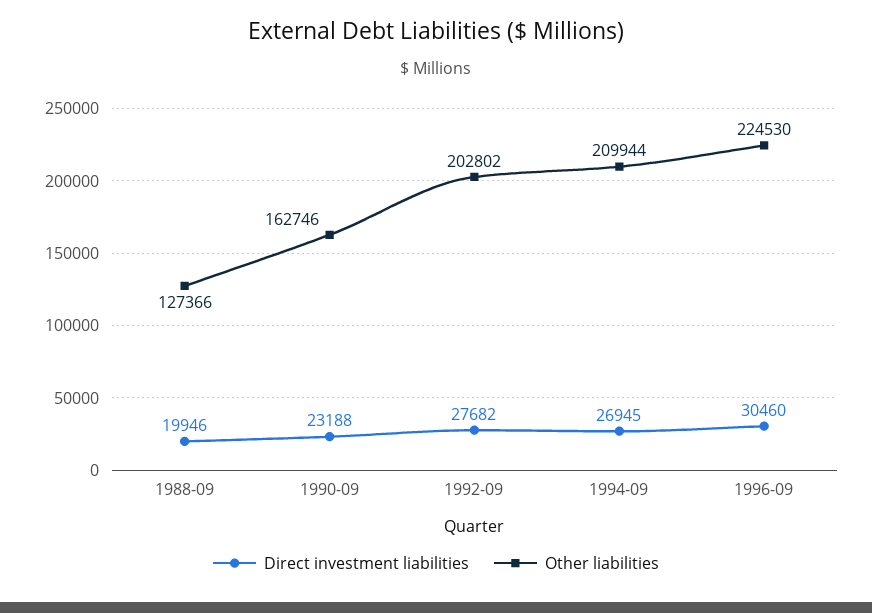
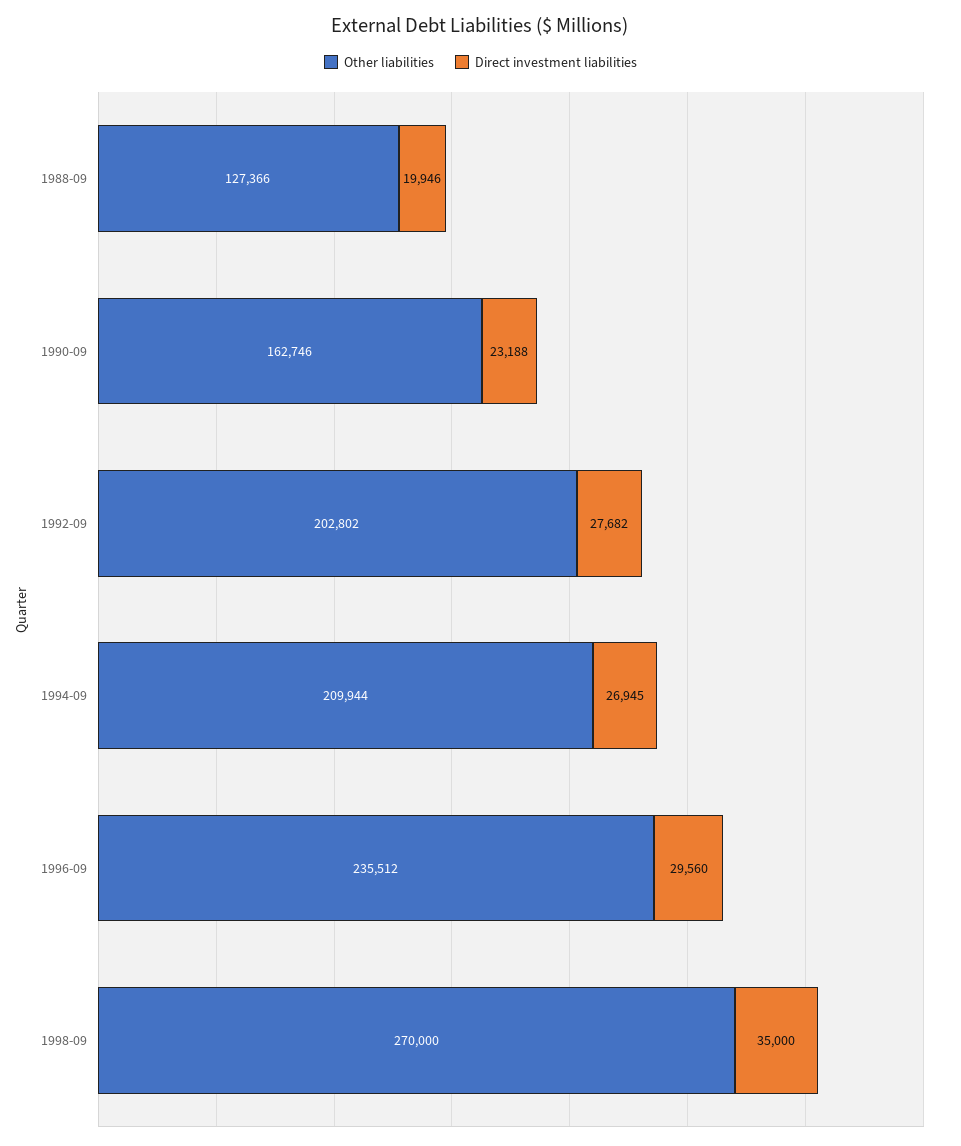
Direct investment liabilities, 1996-09: 30460 -> 29560
Other liabilities, 1996-09: 224530 -> 235512
Other liabilities, 1998-09: none -> 270000
Direct investment liabilities, 1998-09: none -> 35000

